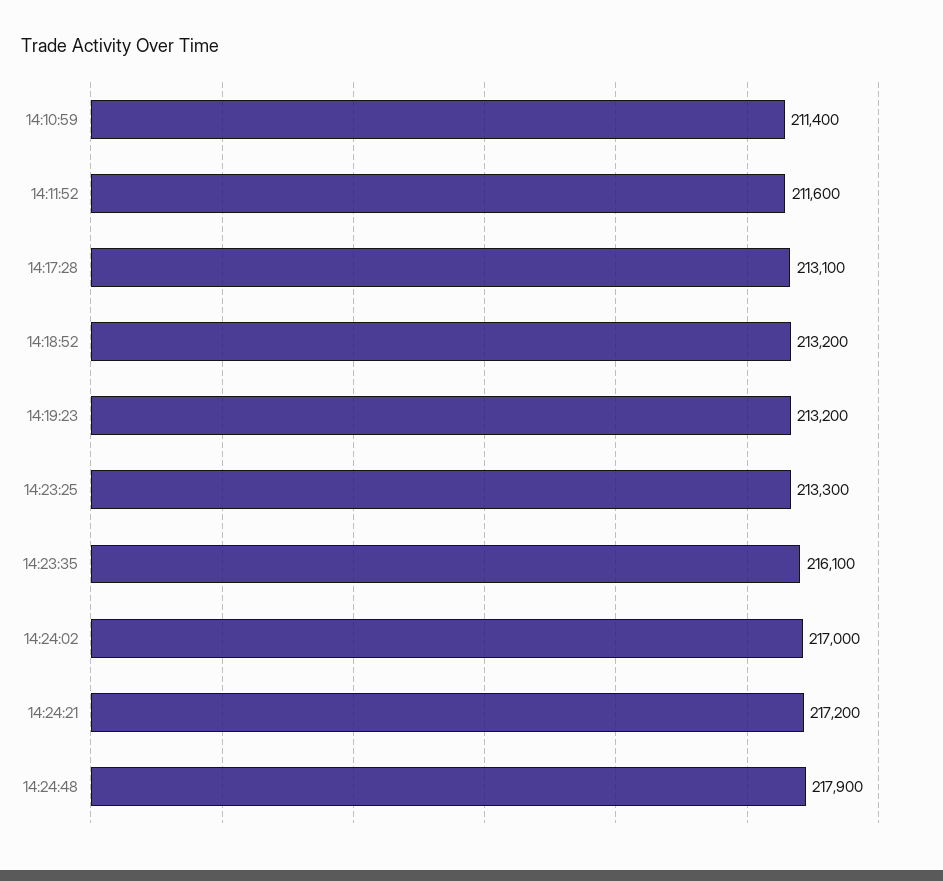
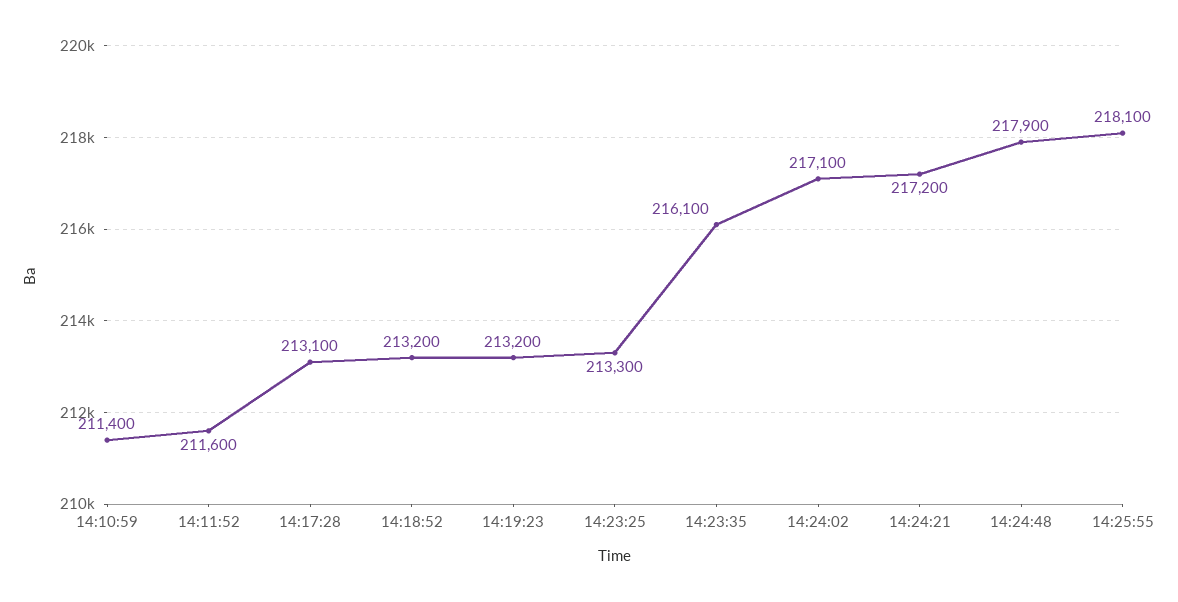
14:24:02: 217000 -> 217100
14:25:55: none -> 218100

